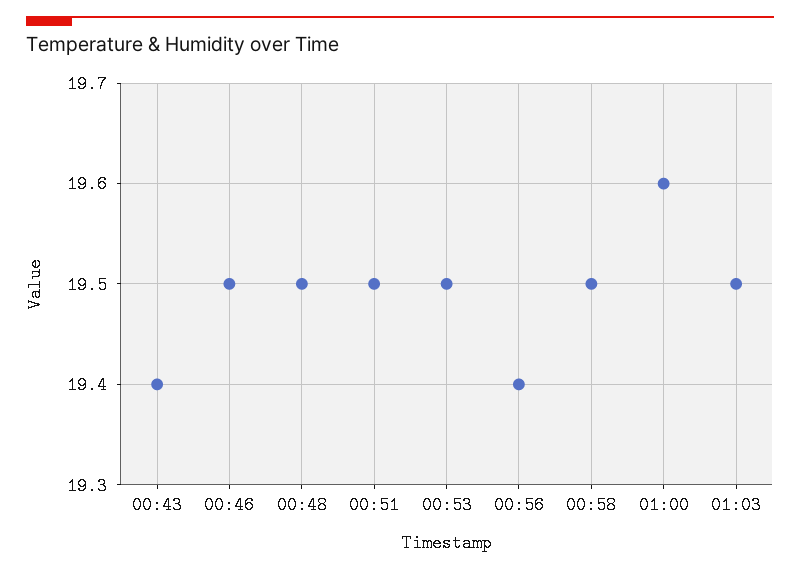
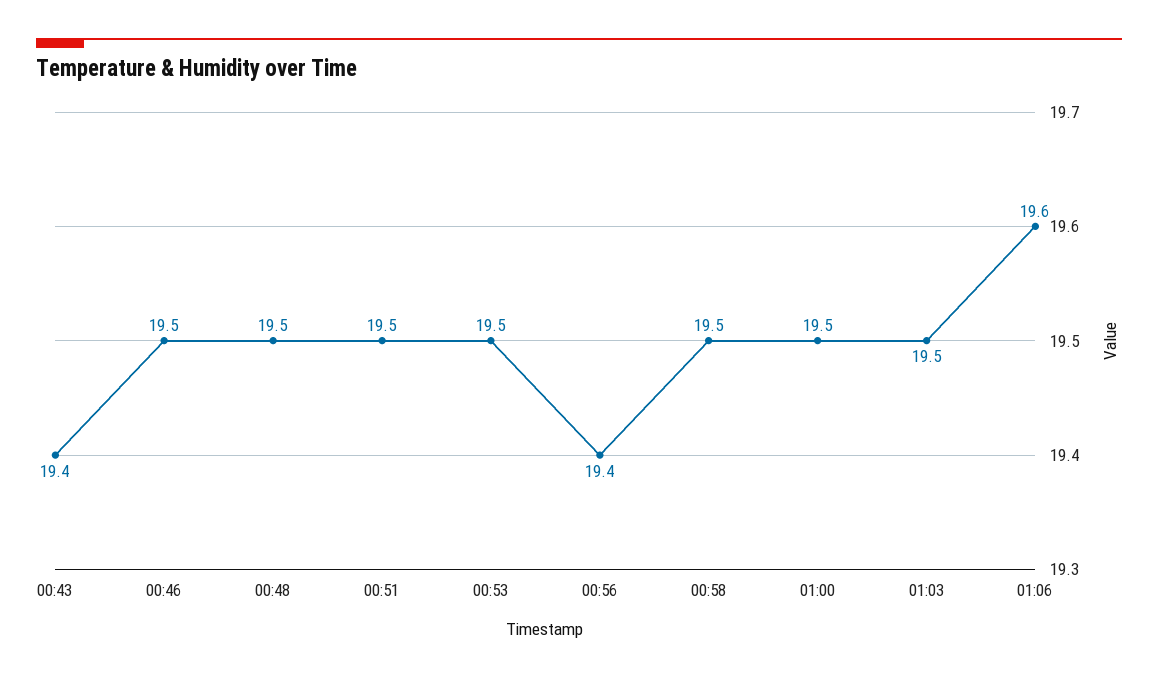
01:00: 19.6 -> 19.5
01:06: none -> 19.6

